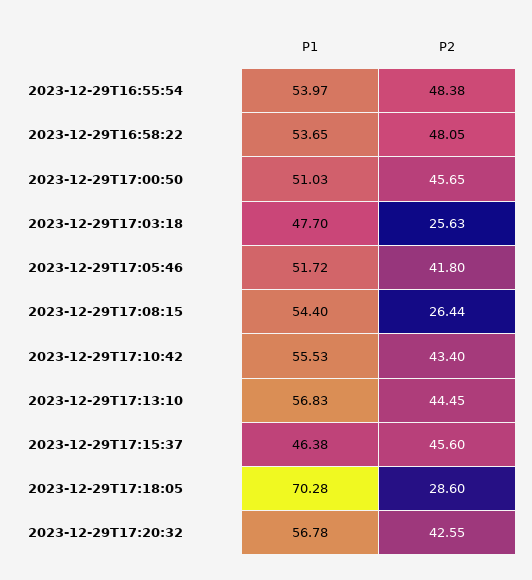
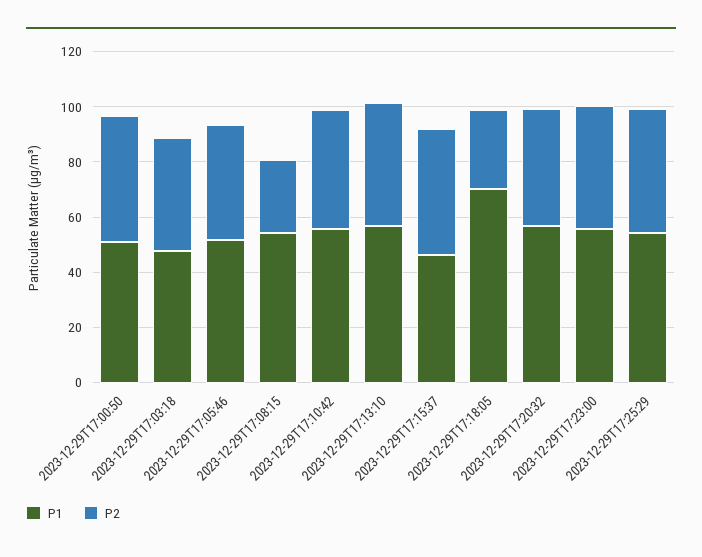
P1, 2023-12-29T16:55:54: 53.97 -> none
P2, 2023-12-29T16:55:54: 48.38 -> none
P1, 2023-12-29T16:58:22: 53.65 -> none
P2, 2023-12-29T16:58:22: 48.05 -> none
P2, 2023-12-29T17:03:18: 25.63 -> 40
P1, 2023-12-29T17:23:00: none -> 55
P2, 2023-12-29T17:23:00: none -> 45
P1, 2023-12-29T17:25:29: none -> 55
P2, 2023-12-29T17:25:29: none -> 45

